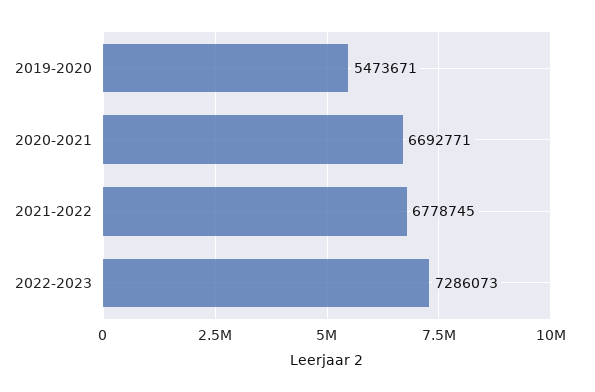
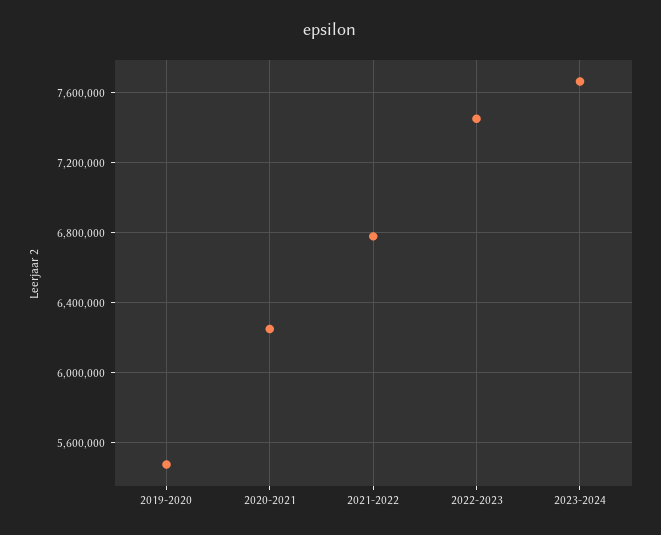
2020-2021: 6692771 -> 6250000
2022-2023: 7286073 -> 7450000
2023-2024: none -> 7650000

